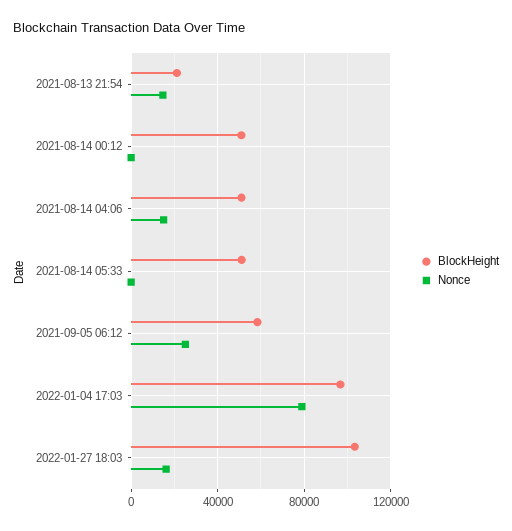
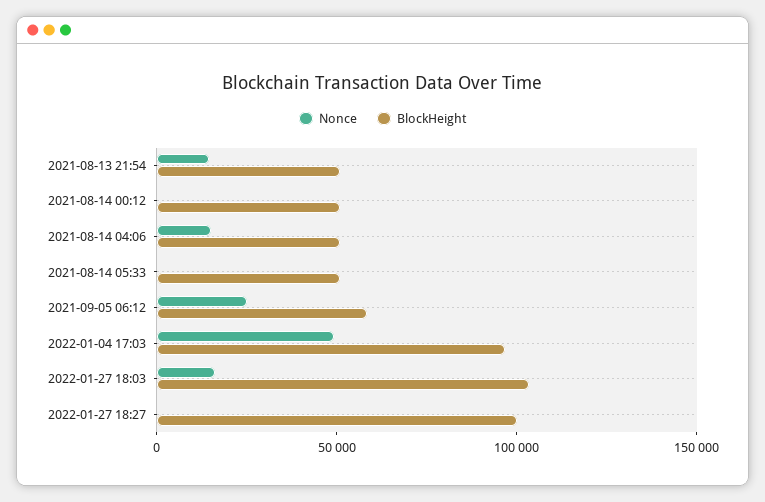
BlockHeight, 2021-08-13 21:54: 20000 -> 50000
Nonce, 2022-01-04 17:03: 80000 -> 50000
Nonce, 2022-01-27 18:27: none -> 0
BlockHeight, 2022-01-27 18:27: none -> 100000

